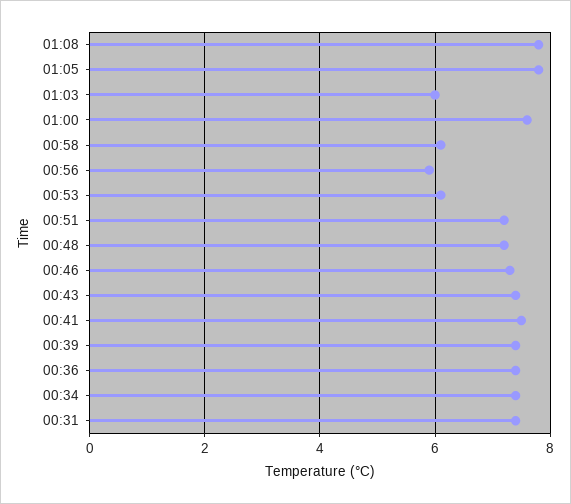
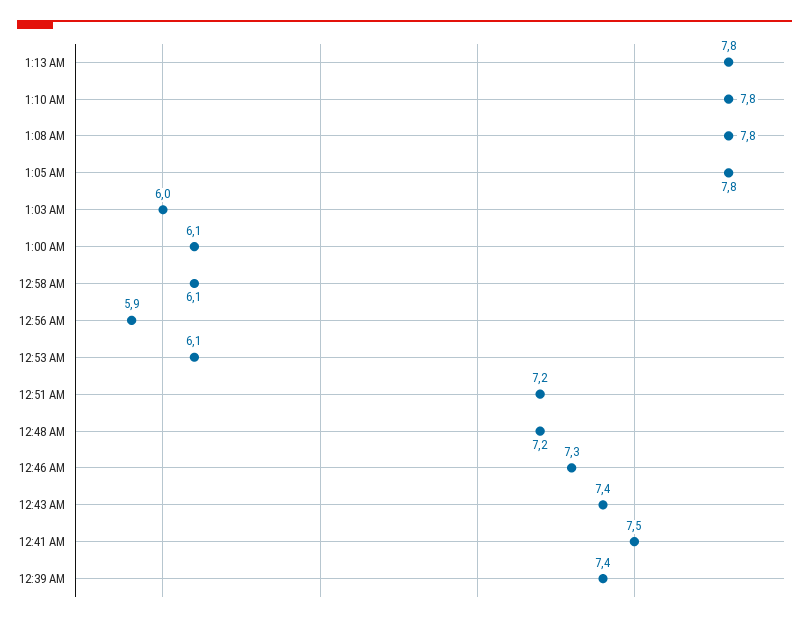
01:00: 7.5 -> 6.1
00:36: 7.5 -> none
00:34: 7.5 -> none
00:31: 7.5 -> none
1:13 AM: none -> 7.8
1:10 AM: none -> 7.8

